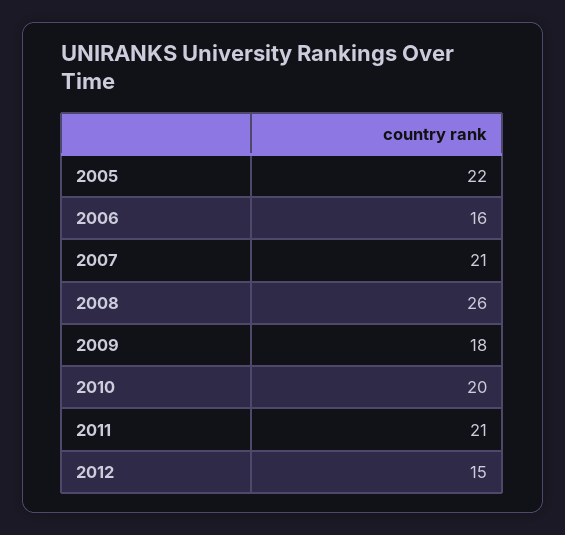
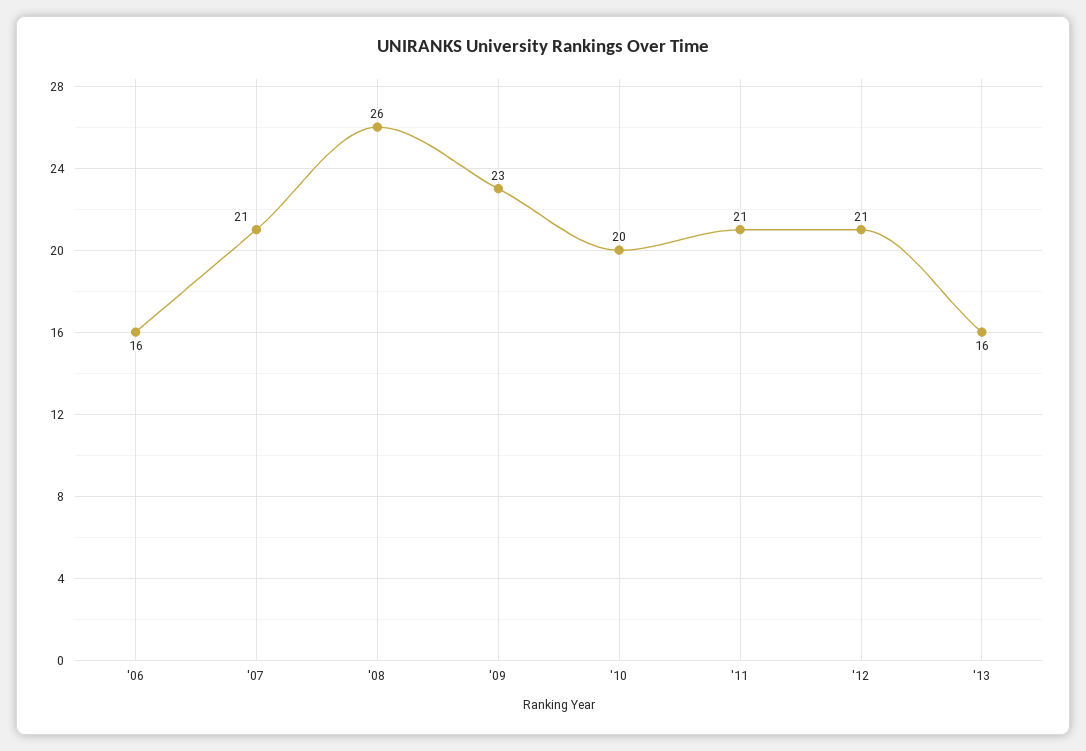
2005: 22 -> none
2009: 18 -> 23
2012: 15 -> 21
'13: none -> 16

